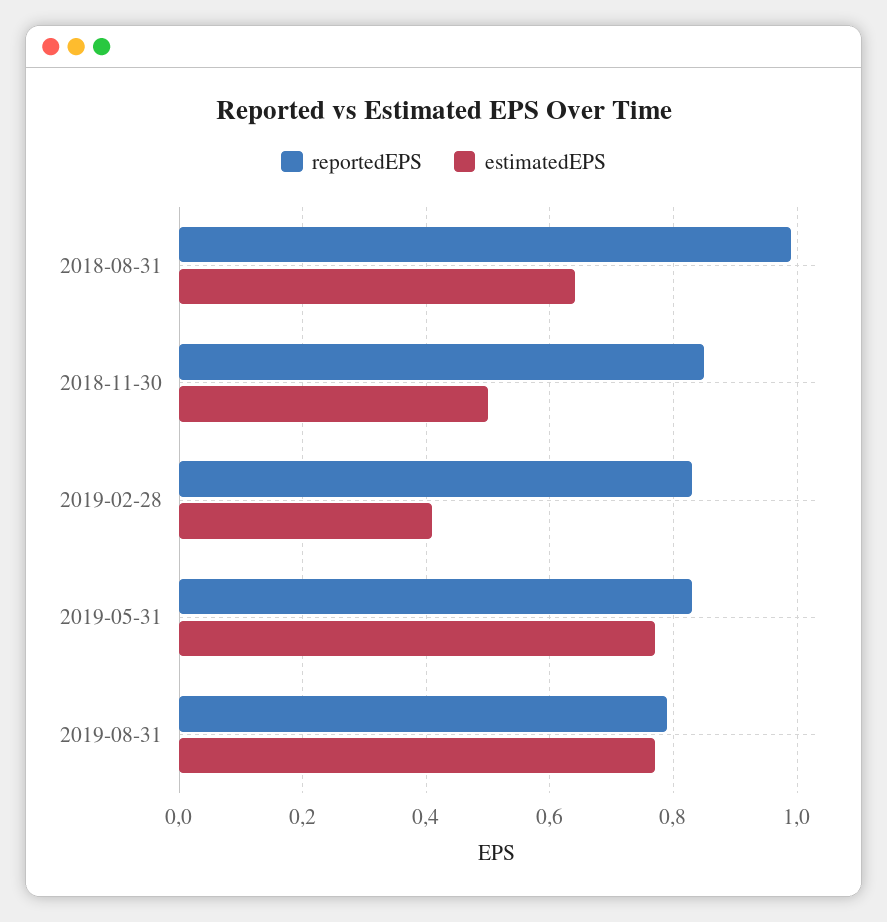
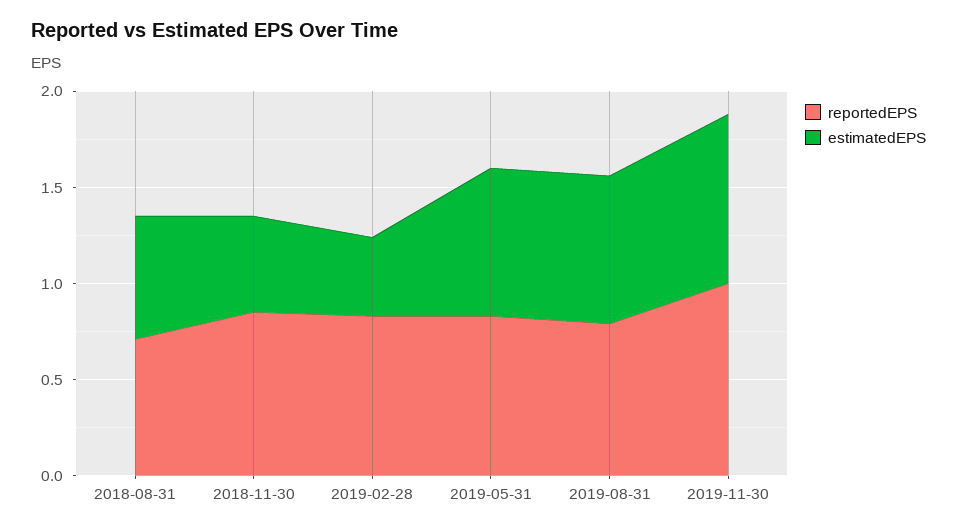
reportedEPS, 2018-08-31: 1 -> 0.7
reportedEPS, 2019-11-30: none -> 1
estimatedEPS, 2019-11-30: none -> 0.9

